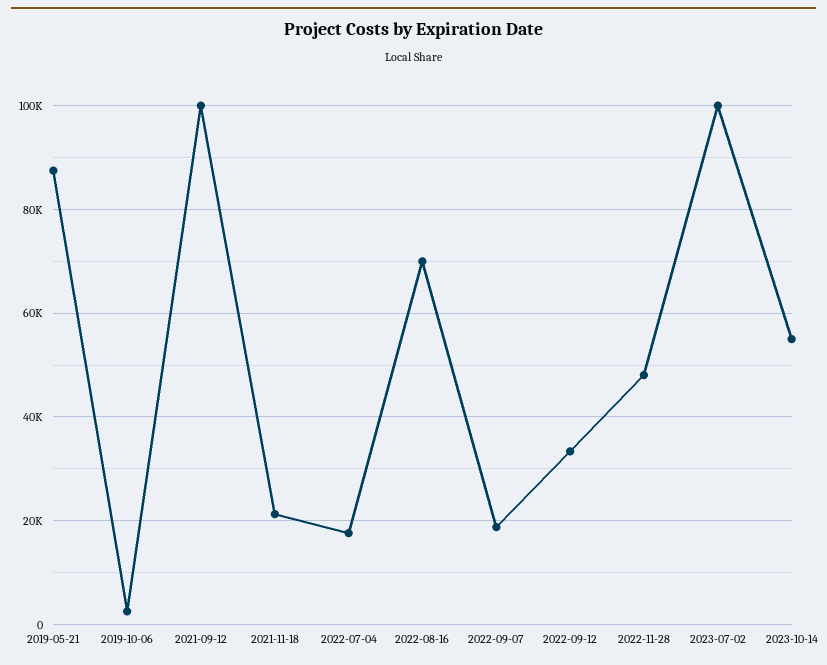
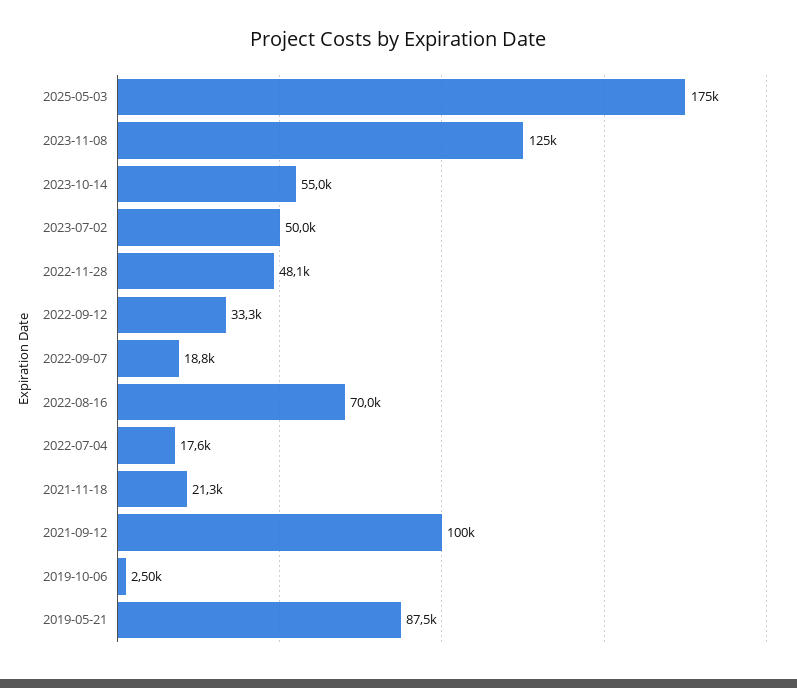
2023-07-02: 100000 -> 50000
2025-05-03: none -> 175000
2023-11-08: none -> 125000

